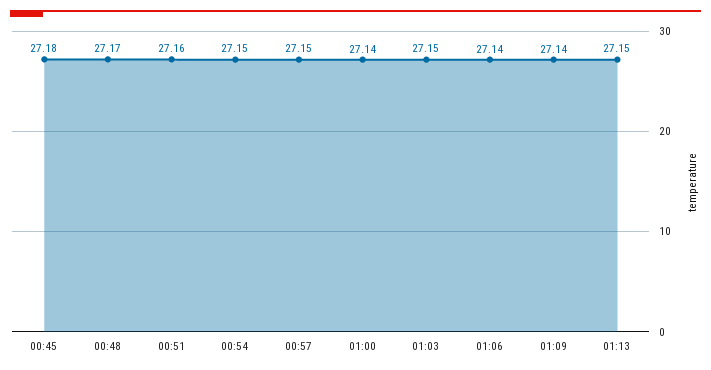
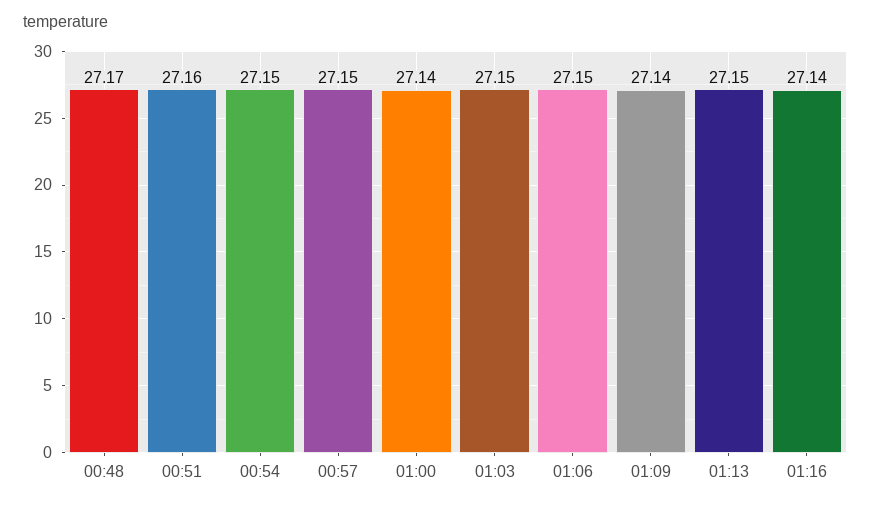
00:45: 27.18 -> none
01:06: 27.14 -> 27.15
01:16: none -> 27.14

